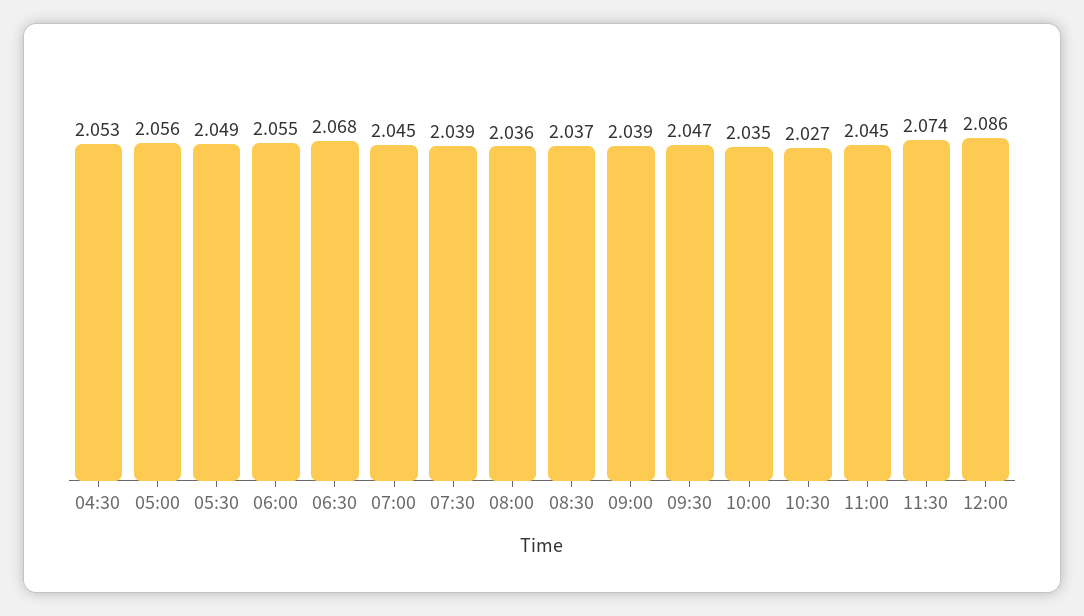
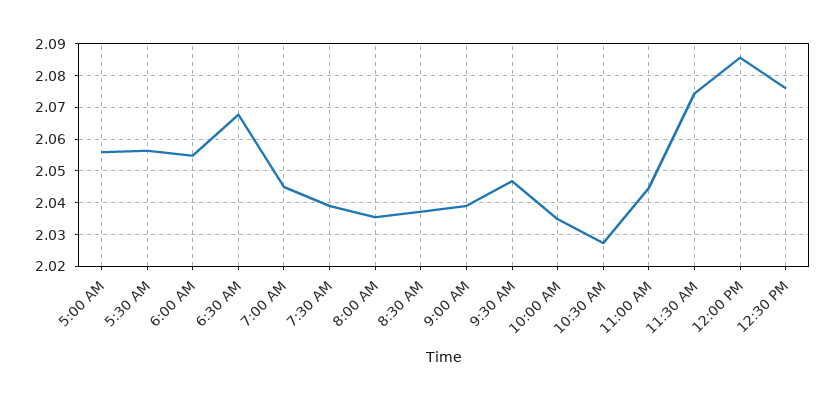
04:30: 2.053 -> none
05:30: 2.049 -> 2.056
12:30 PM: none -> 2.076

